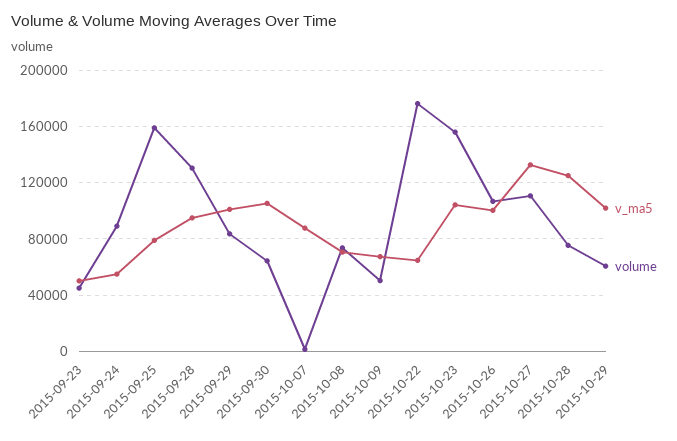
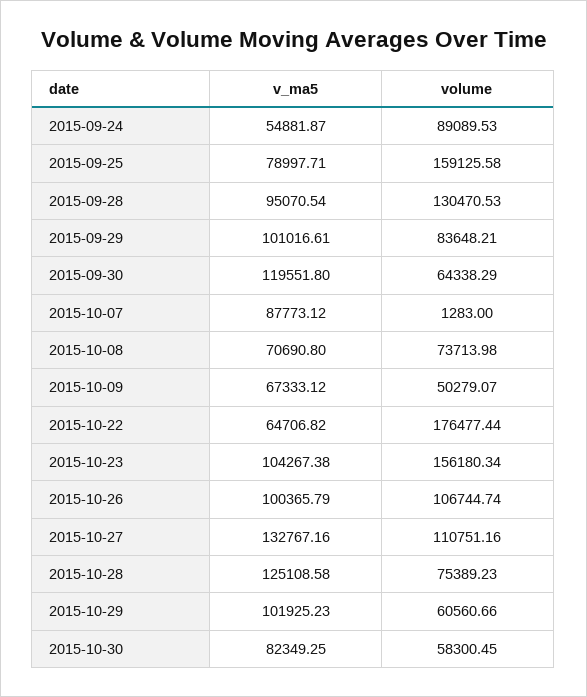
v_ma5, 2015-09-23: 50000 -> none
volume, 2015-09-23: 45000 -> none
v_ma5, 2015-09-30: 105000 -> 119551.8
v_ma5, 2015-10-30: none -> 82349.25
volume, 2015-10-30: none -> 58300.45

